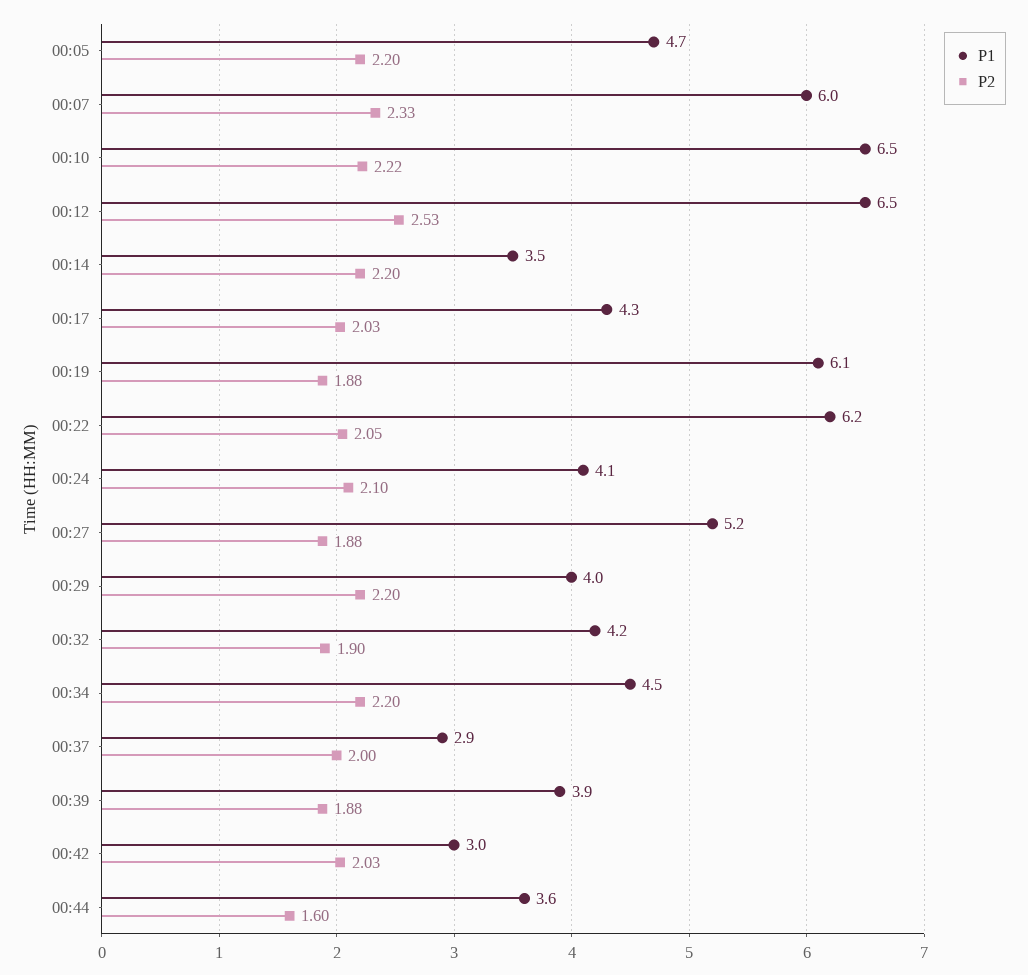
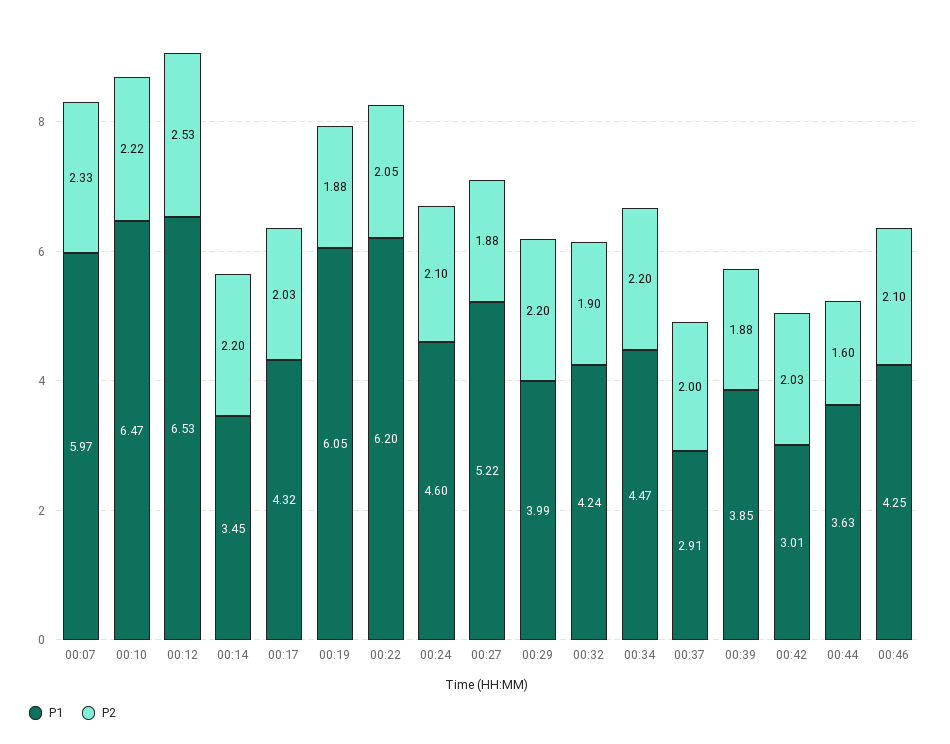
P1, 00:05: 4.7 -> none
P2, 00:05: 2.2 -> none
P1, 00:24: 4.1 -> 4.6
P1, 00:46: none -> 4.25
P2, 00:46: none -> 2.1

